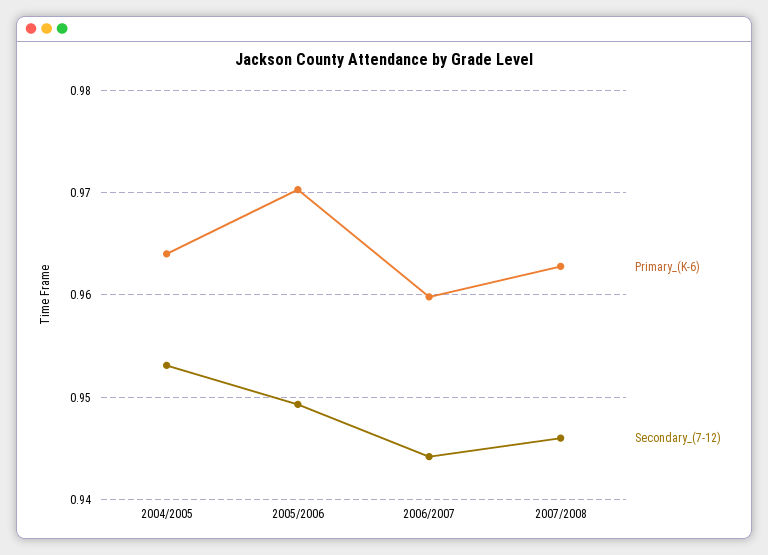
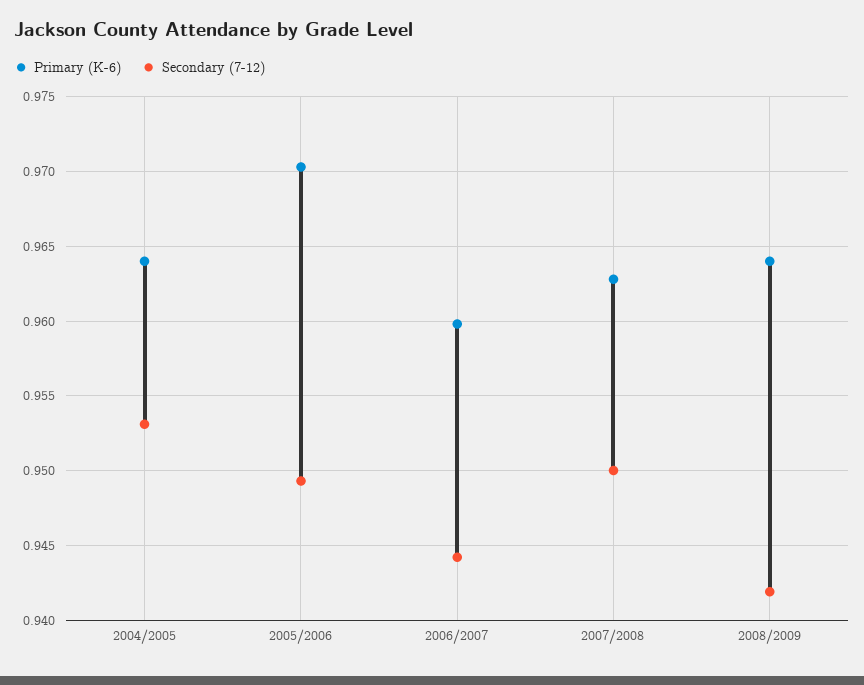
Secondary_(7-12), 2007/2008: 0.946 -> 0.95
Primary_(K-6), 2008/2009: none -> 0.964
Secondary_(7-12), 2008/2009: none -> 0.942

